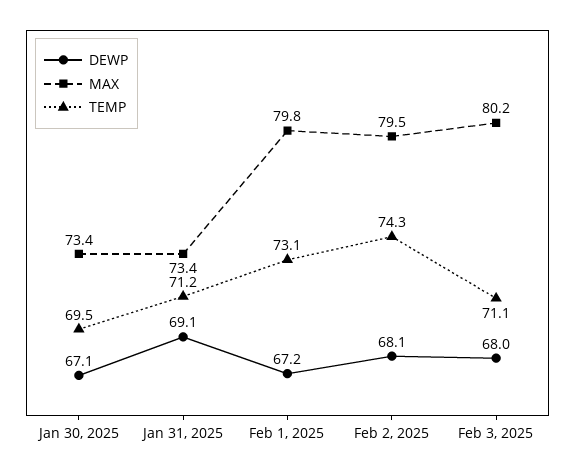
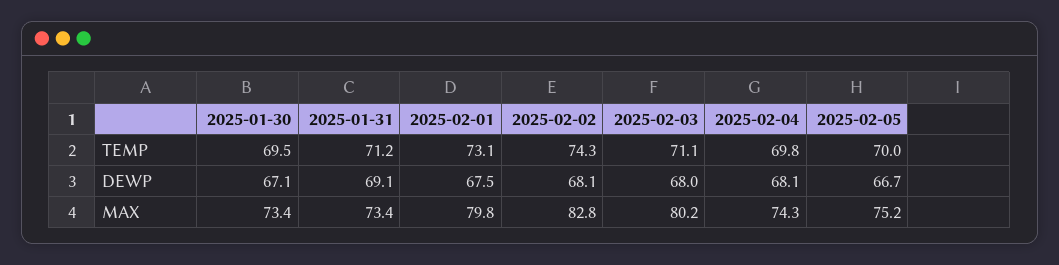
DEWP, Feb 1, 2025: 67.2 -> 67.5
MAX, Feb 2, 2025: 79.5 -> 82.8
TEMP, 2025-02-04: none -> 69.8
TEMP, 2025-02-05: none -> 70
DEWP, 2025-02-04: none -> 68.1
DEWP, 2025-02-05: none -> 66.7
MAX, 2025-02-04: none -> 74.3
MAX, 2025-02-05: none -> 75.2

